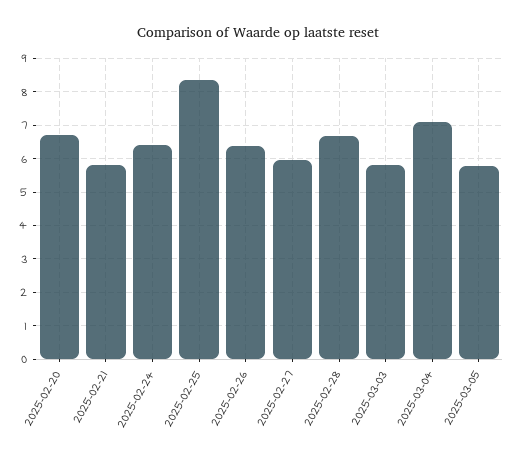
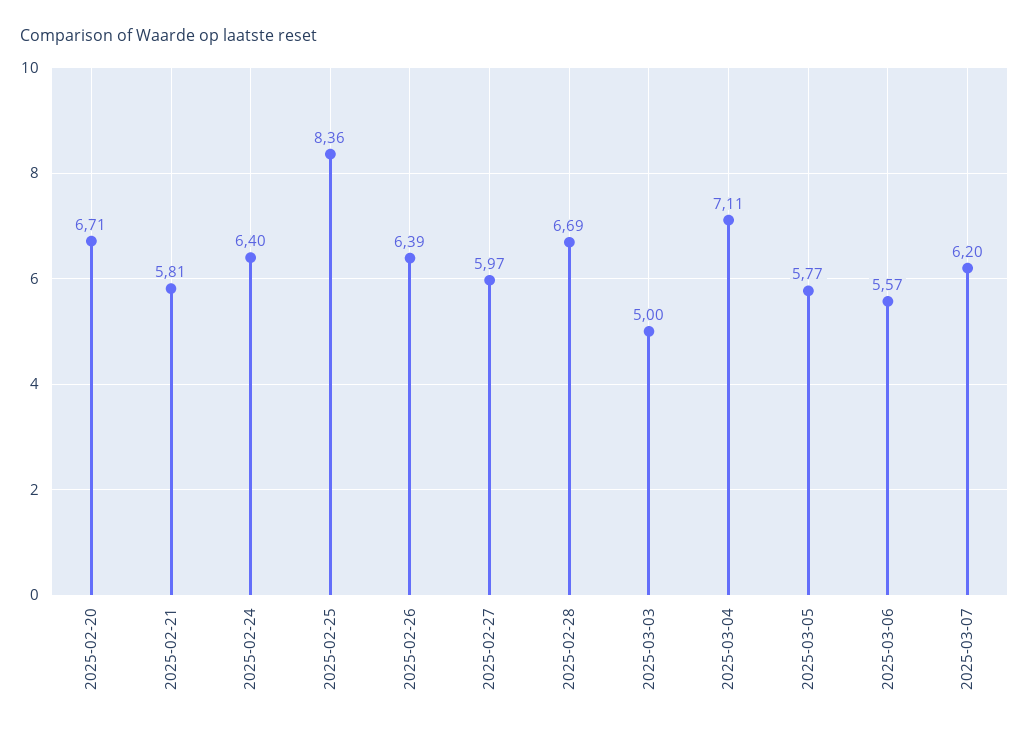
2025-03-03: 5.8 -> 5
2025-03-06: none -> 5.57
2025-03-07: none -> 6.2

